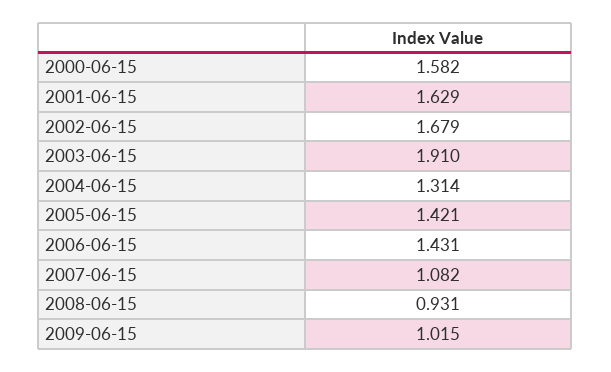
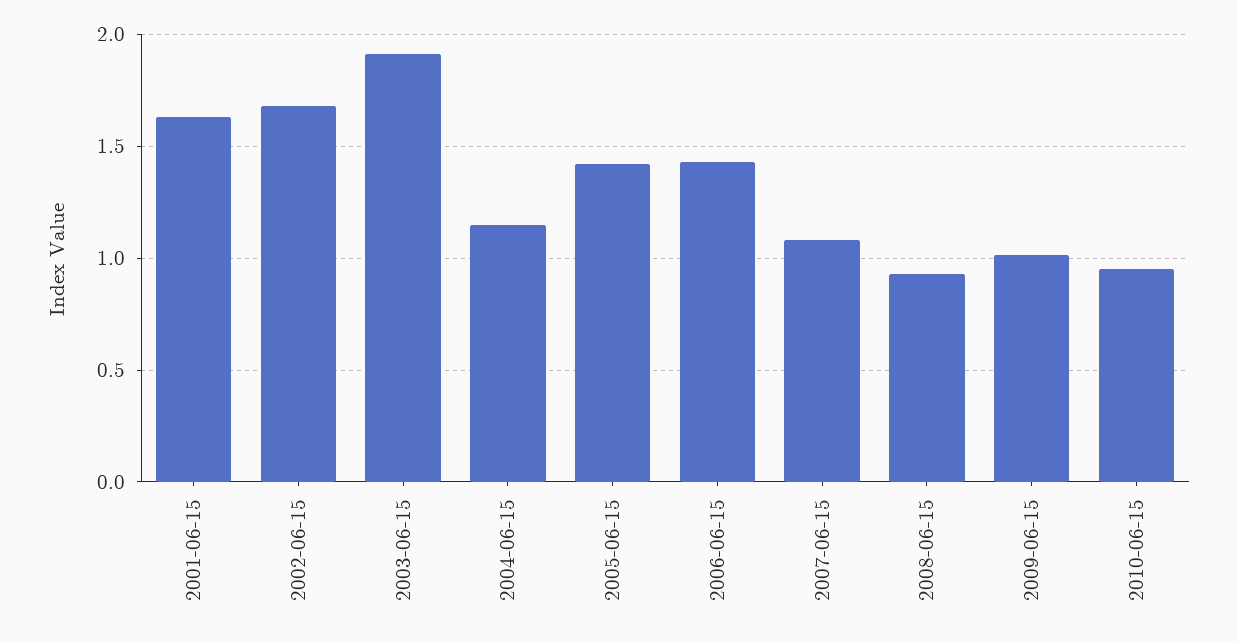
2000-06-15: 1.582 -> none
2004-06-15: 1.314 -> 1.15
2010-06-15: none -> 0.95

